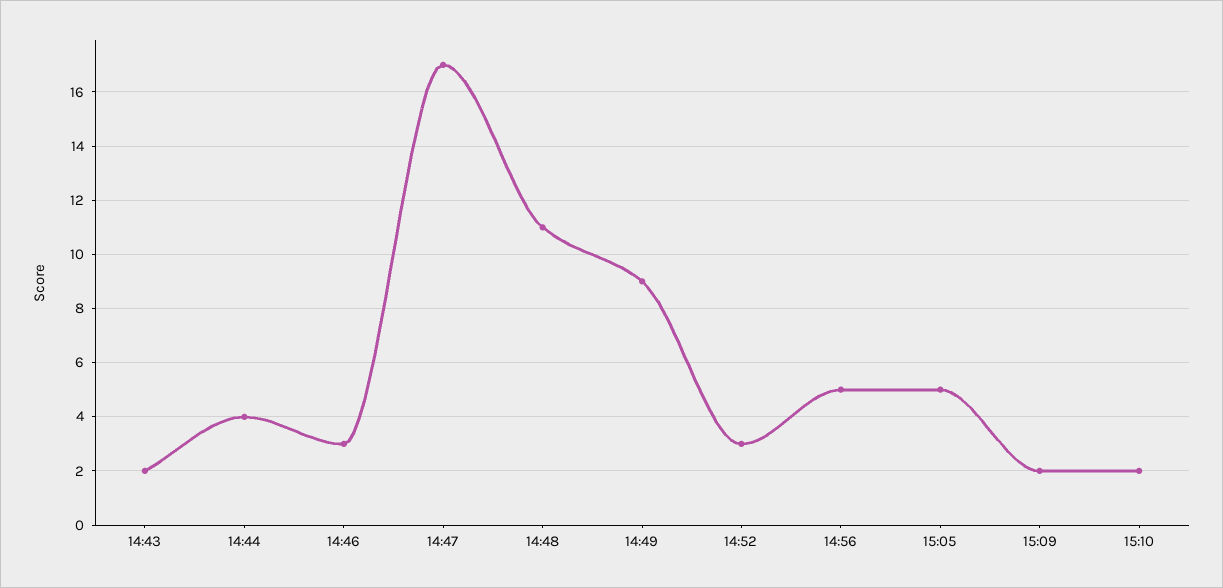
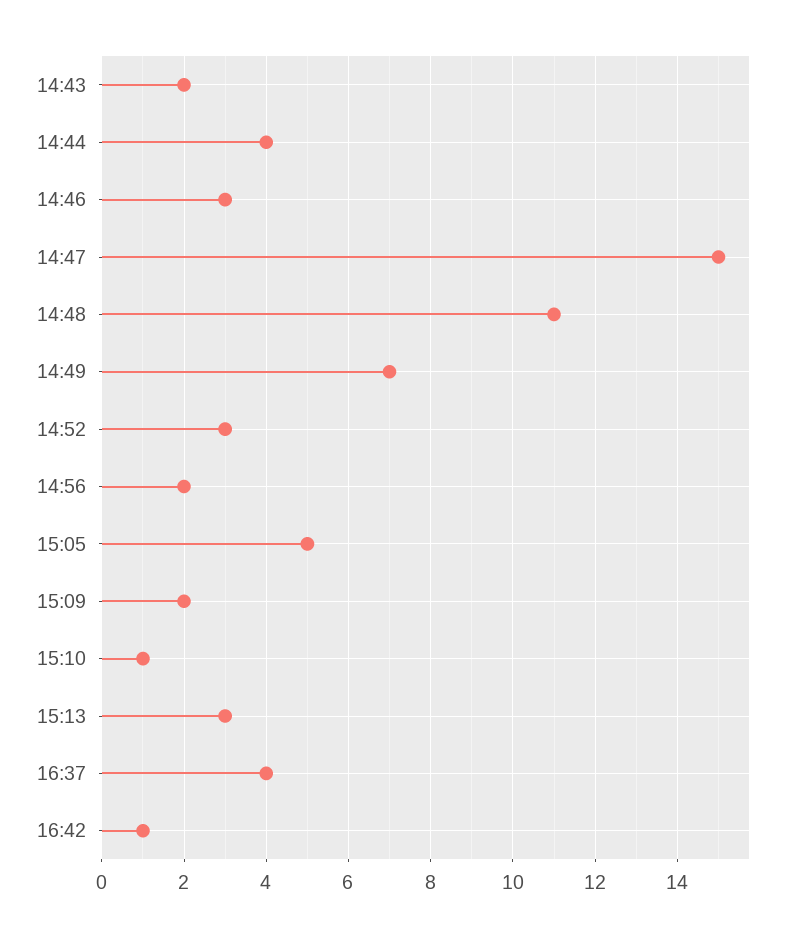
14:47: 17 -> 15
14:49: 9 -> 7
14:56: 5 -> 2
15:10: 2 -> 1
15:13: none -> 3
16:37: none -> 4
16:42: none -> 1

